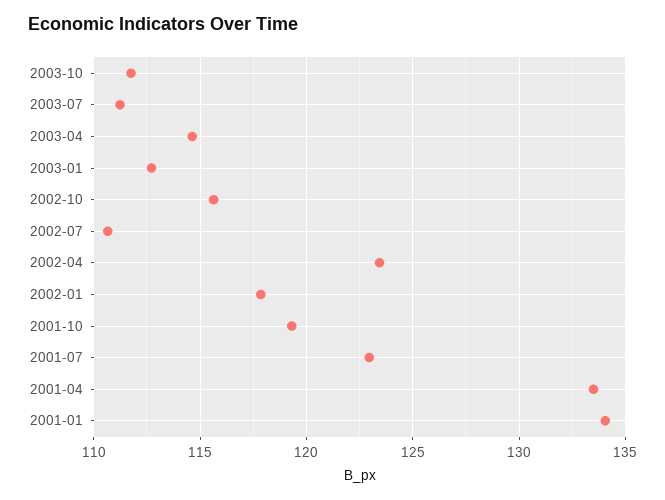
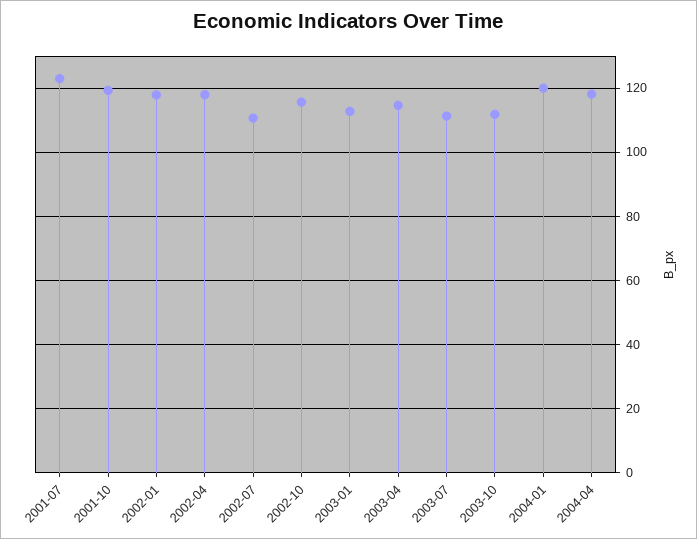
2002-04: 123.5 -> 118
2001-04: 133.5 -> none
2001-01: 134 -> none
2004-01: none -> 120
2004-04: none -> 118

